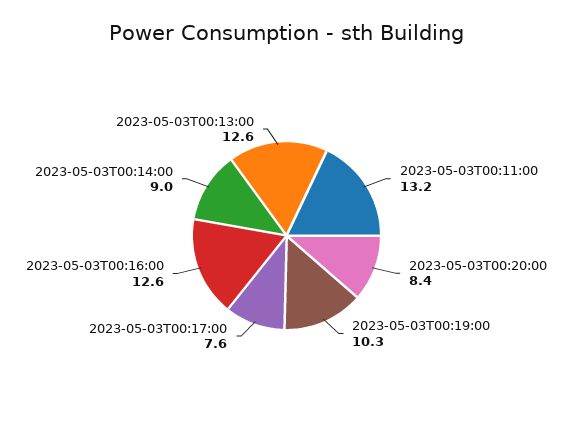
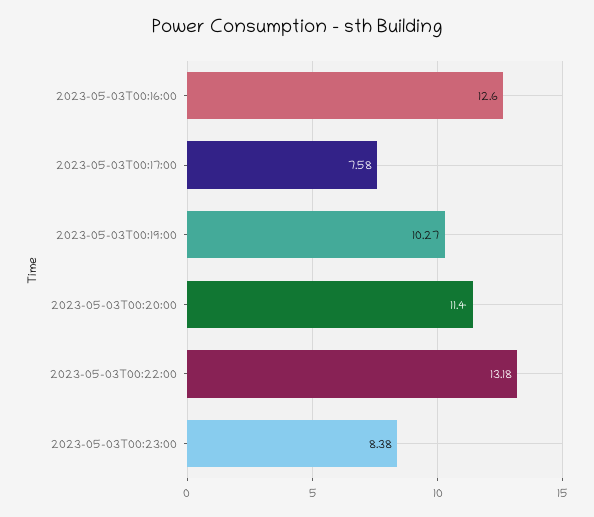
2023-05-03T00:11:00: 13.2 -> none
2023-05-03T00:20:00: 8.4 -> 11.4
2023-05-03T00:14:00: 9 -> none
2023-05-03T00:13:00: 12.6 -> none
2023-05-03T00:22:00: none -> 13.18
2023-05-03T00:23:00: none -> 8.38

